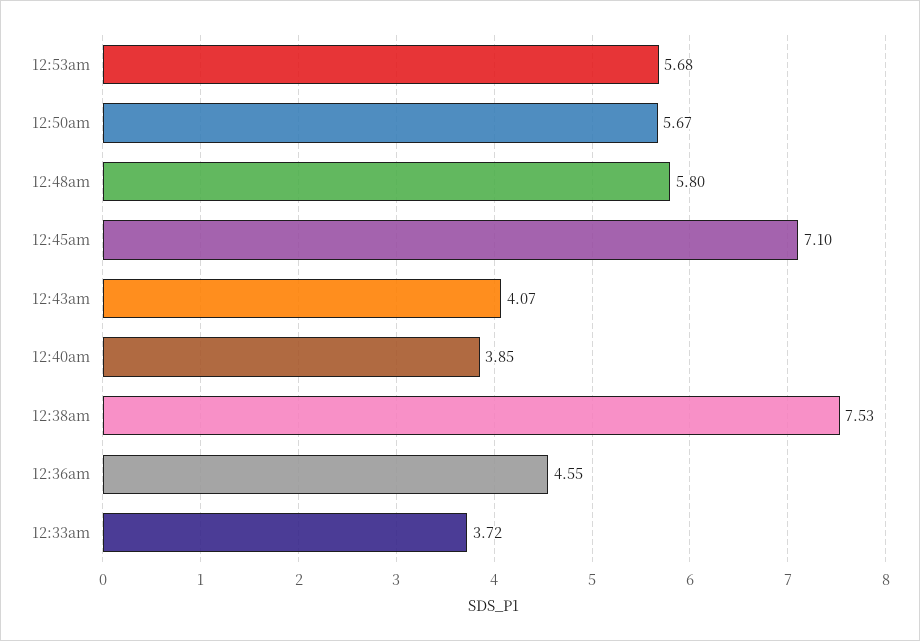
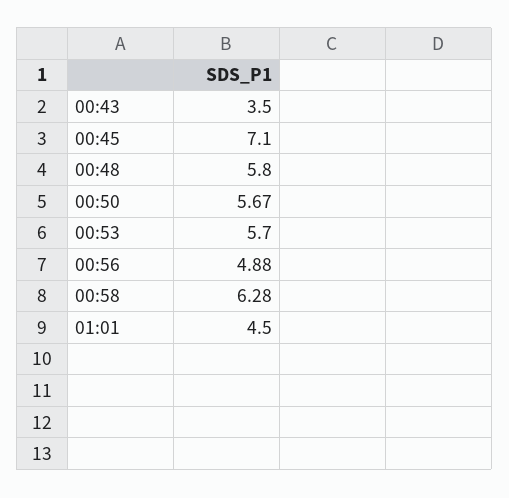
12:53am: 5.68 -> 5.7
12:43am: 4.07 -> 3.5
12:40am: 3.85 -> none
12:38am: 7.53 -> none
12:36am: 4.55 -> none
12:33am: 3.72 -> none
00:56: none -> 4.88
00:58: none -> 6.28
01:01: none -> 4.5

